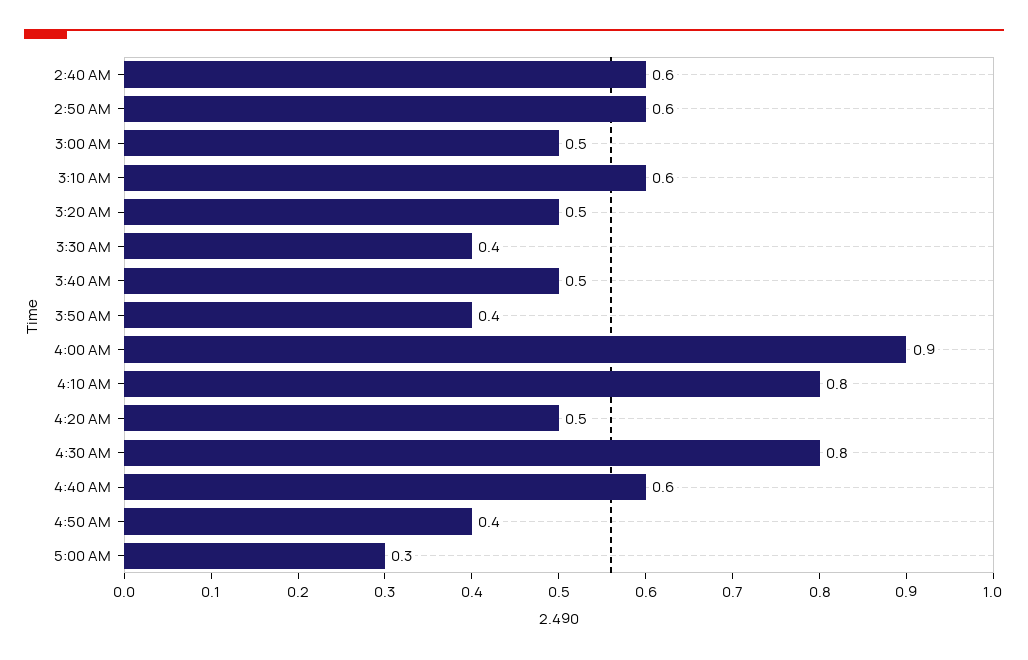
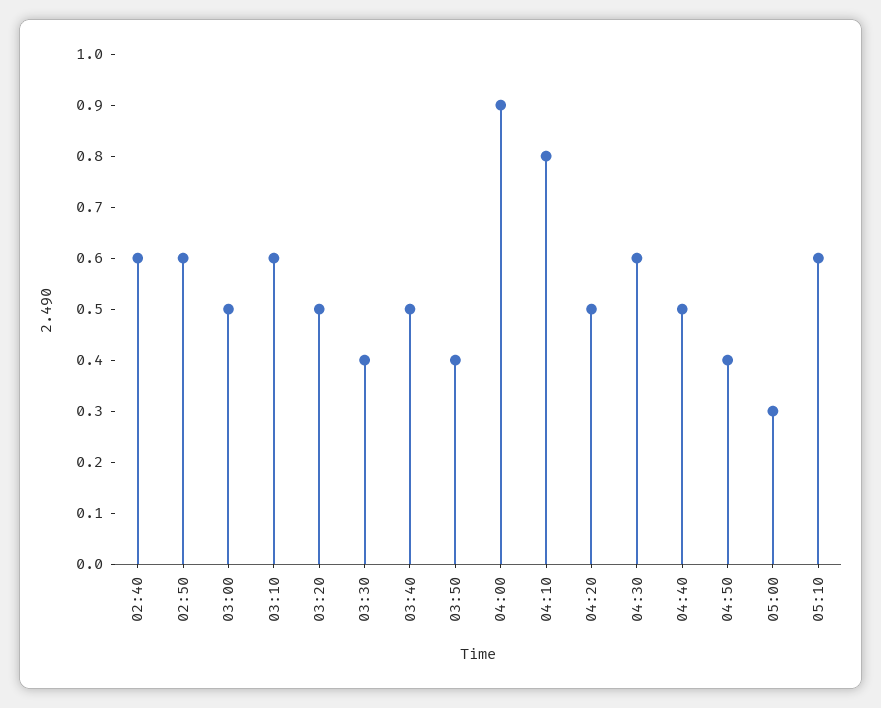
4:30 AM: 0.8 -> 0.6
4:40 AM: 0.6 -> 0.5
05:10: none -> 0.6

